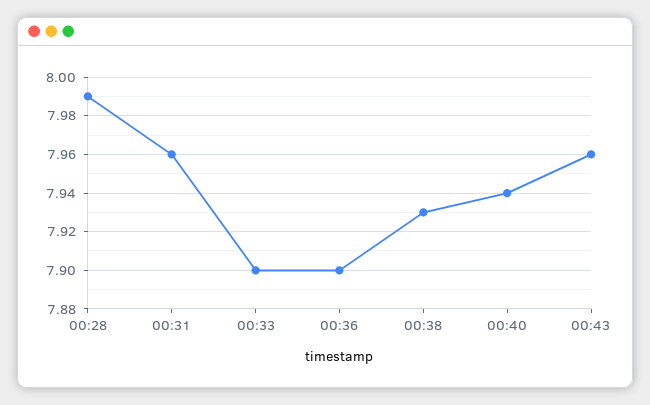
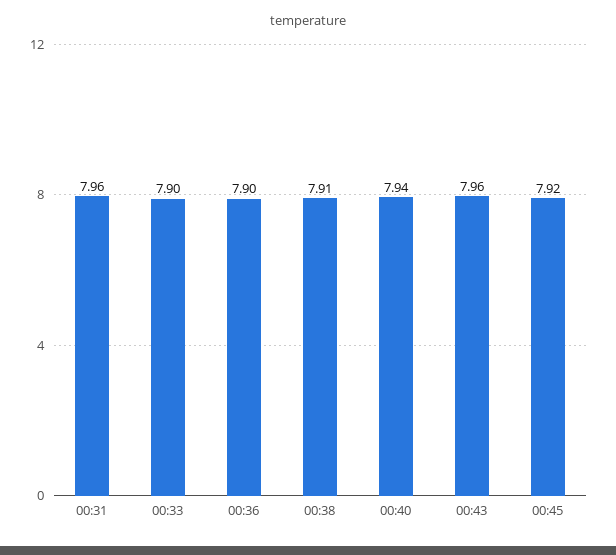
00:28: 7.99 -> none
00:38: 7.93 -> 7.91
00:45: none -> 7.92

